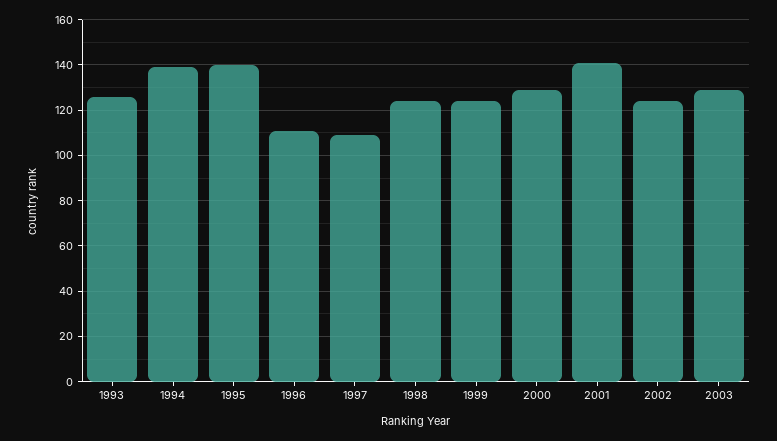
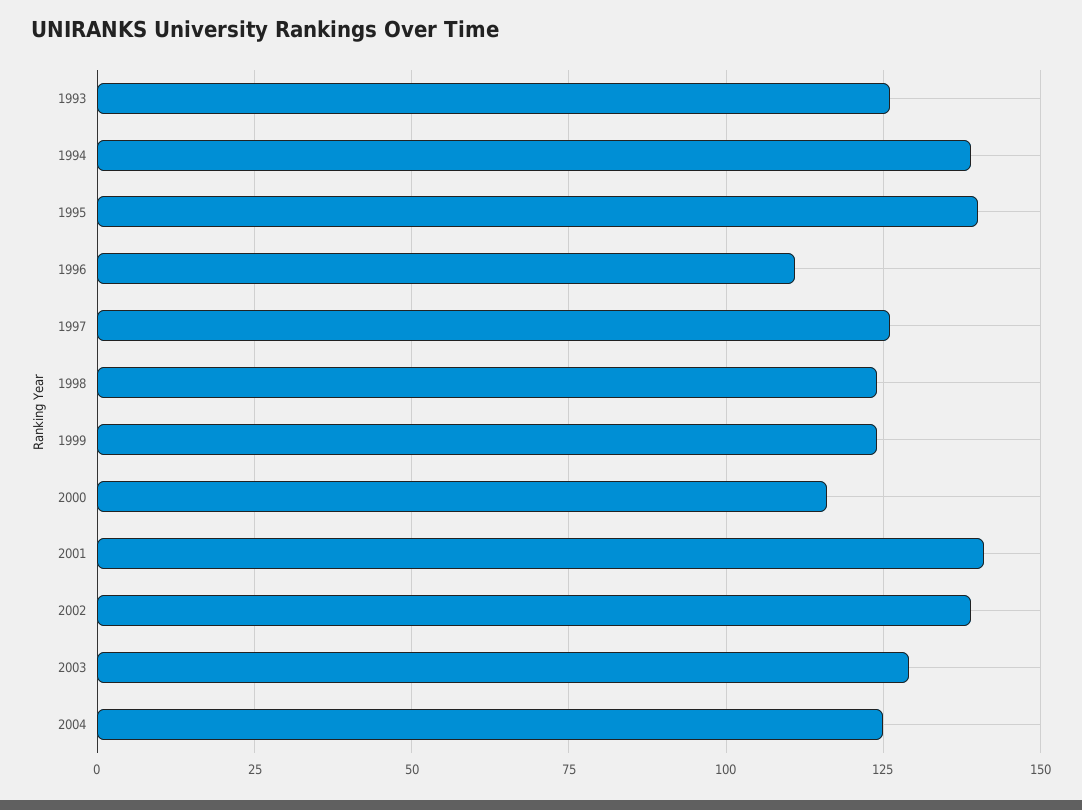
1997: 110 -> 125
2000: 130 -> 115
2002: 125 -> 140
2004: none -> 125

